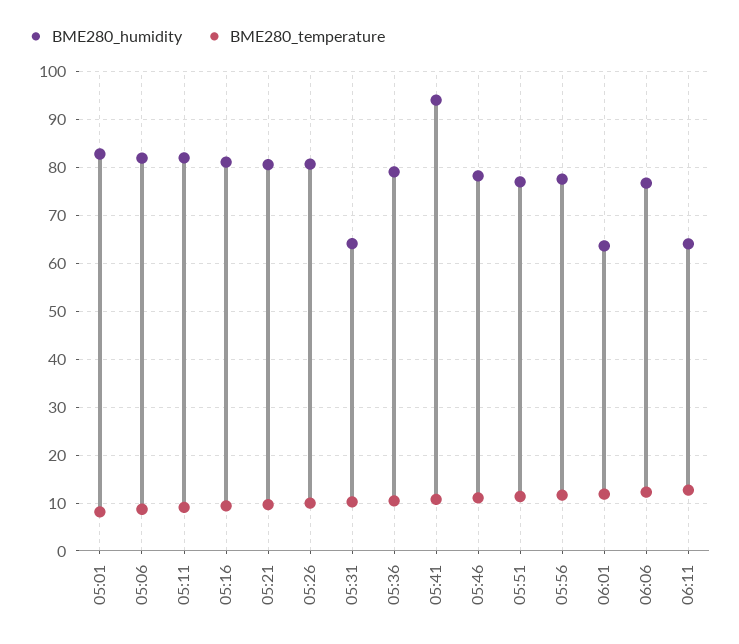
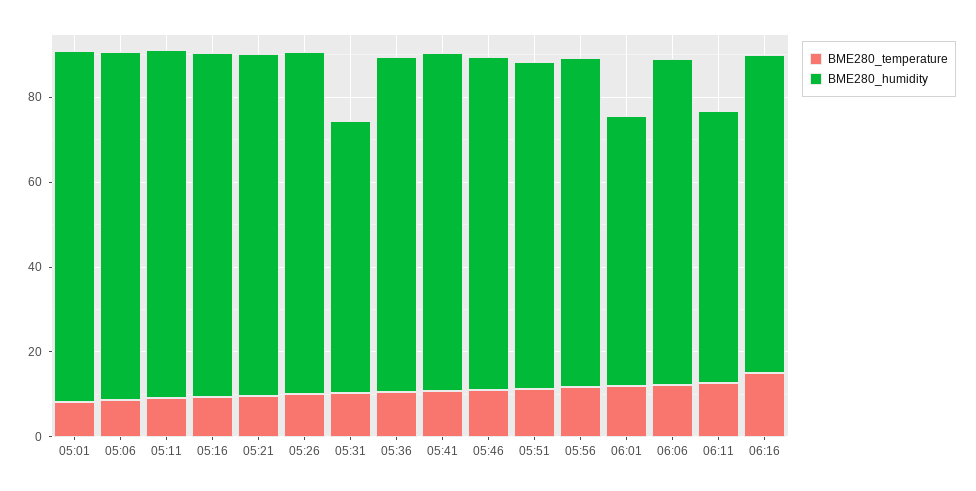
BME280_humidity, 05:41: 94 -> 80
BME280_temperature, 06:16: none -> 15
BME280_humidity, 06:16: none -> 75

